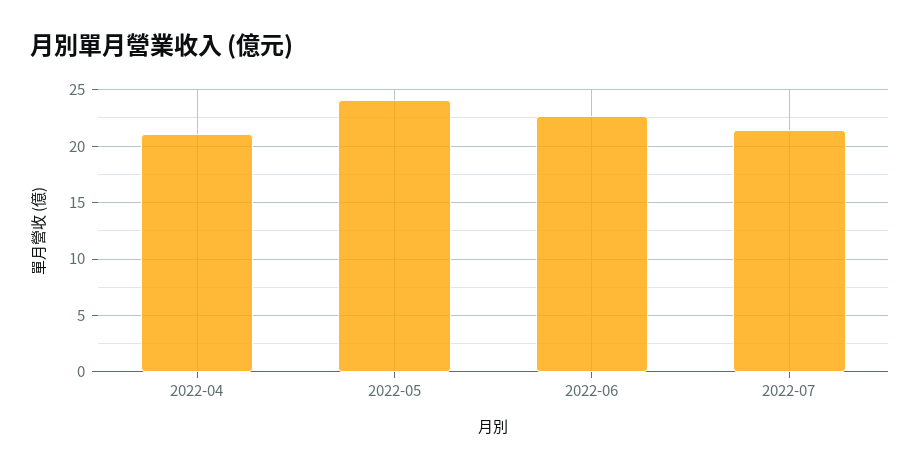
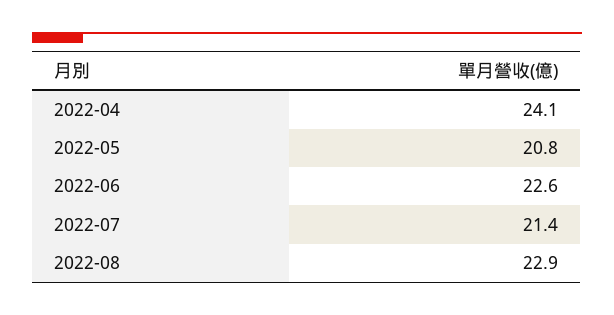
2022-04: 21 -> 24.1
2022-05: 24 -> 20.8
2022-08: none -> 22.9

